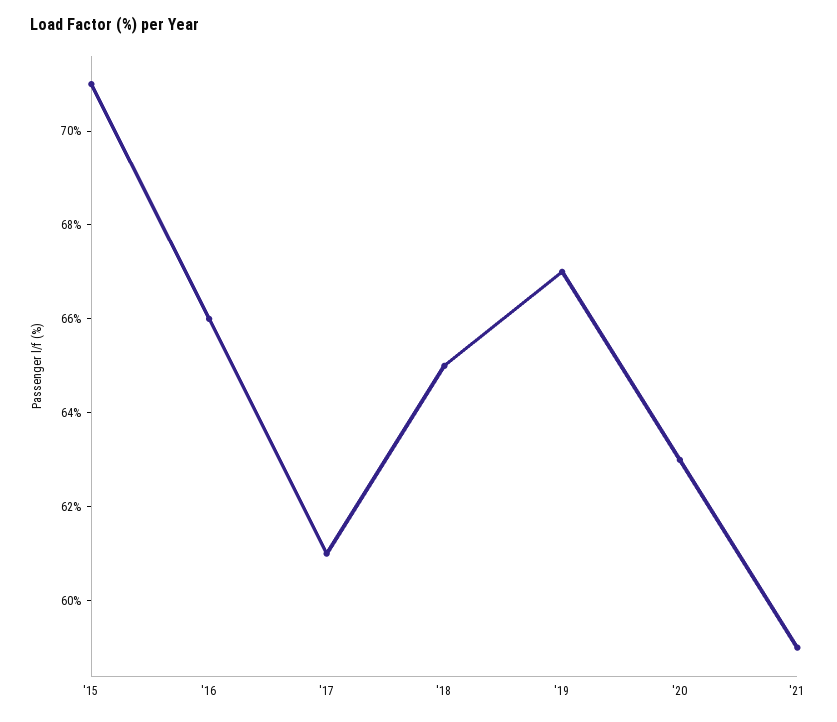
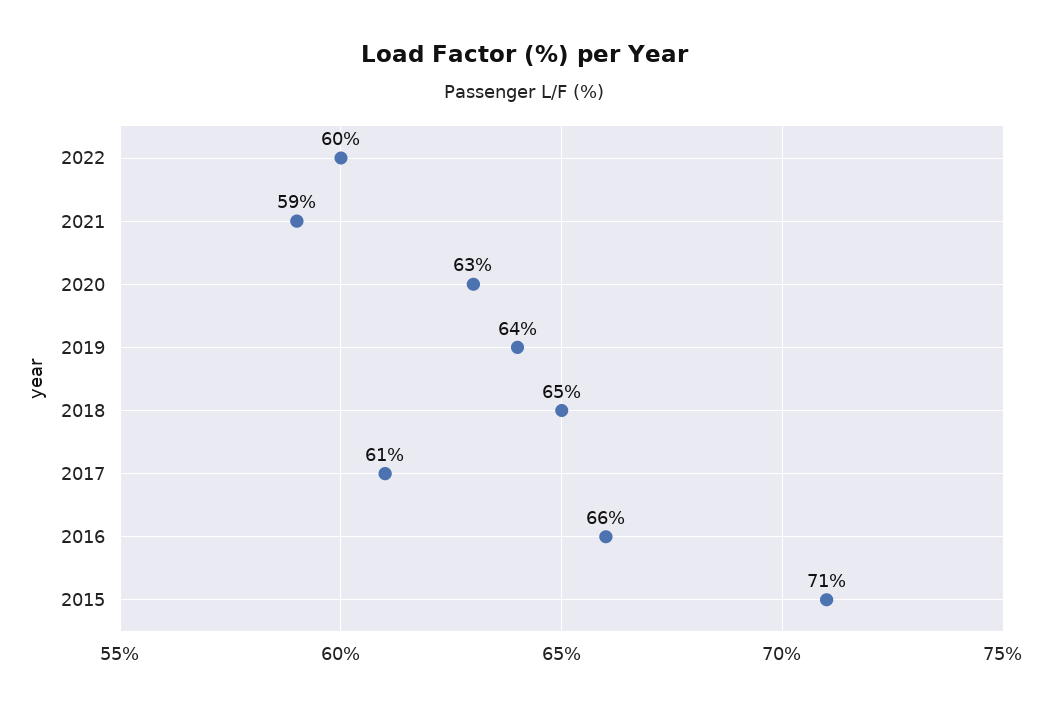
'19: 67 -> 64
2022: none -> 60

